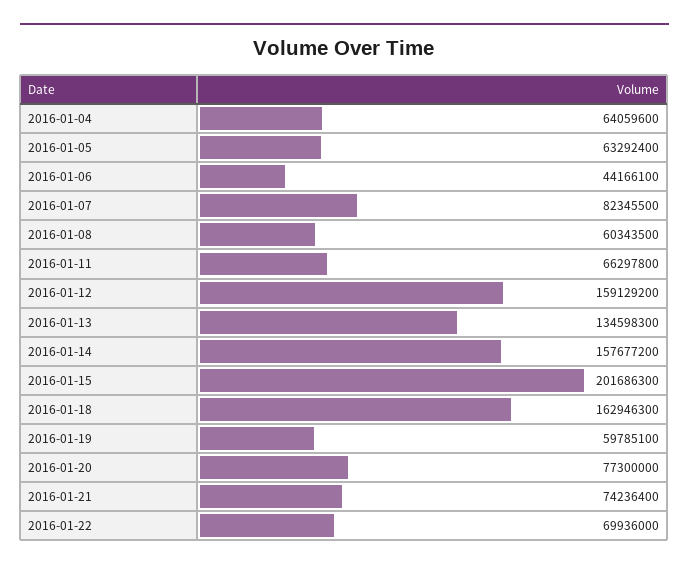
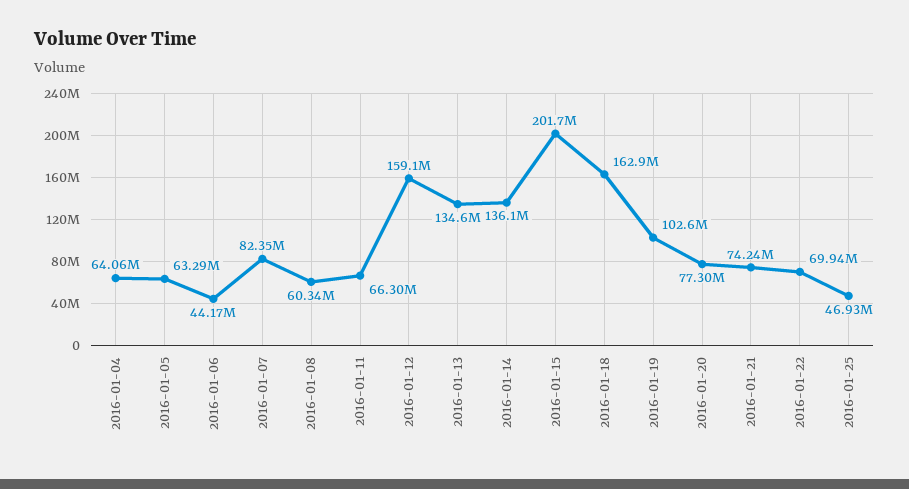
2016-01-14: 157677200 -> 136100000
2016-01-19: 59785100 -> 102600000
2016-01-25: none -> 46930000

